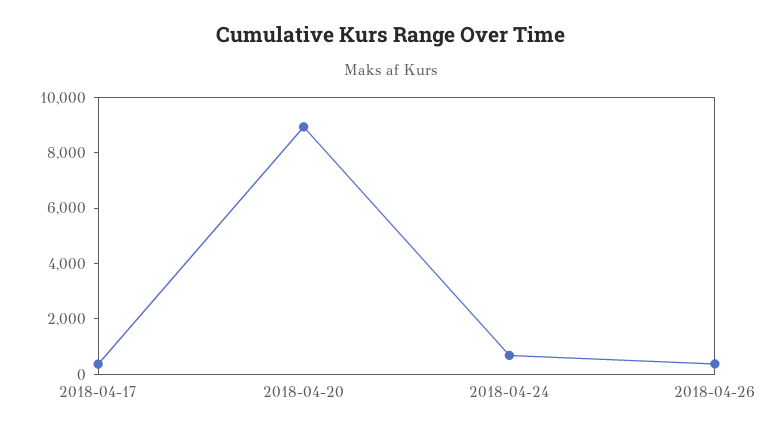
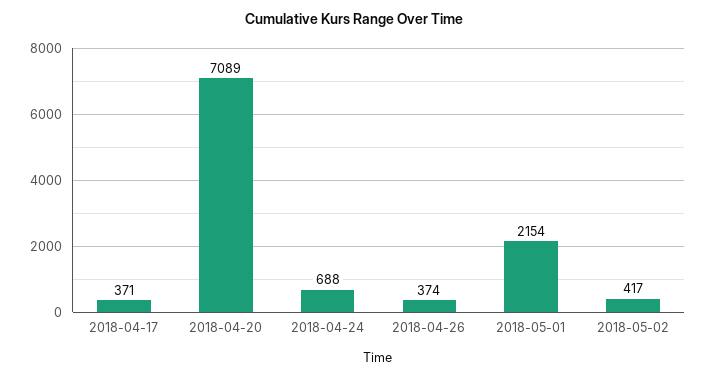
2018-04-20: 9000 -> 7089
2018-05-01: none -> 2154
2018-05-02: none -> 417

